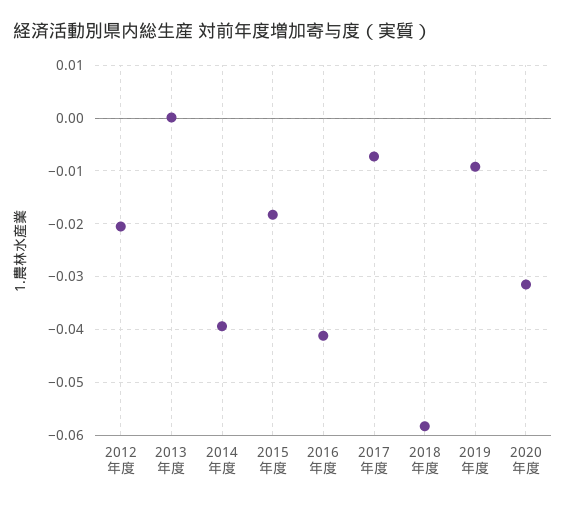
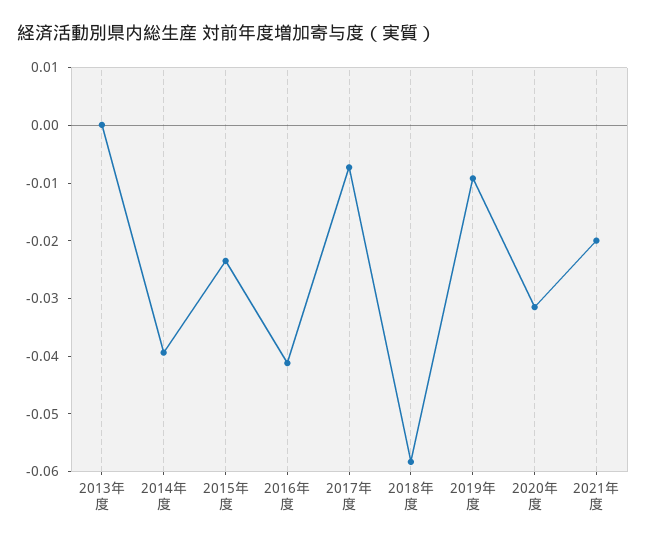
2012年度: -0.02 -> none
2015年度: -0.018 -> -0.024
2021年度: none -> -0.02

